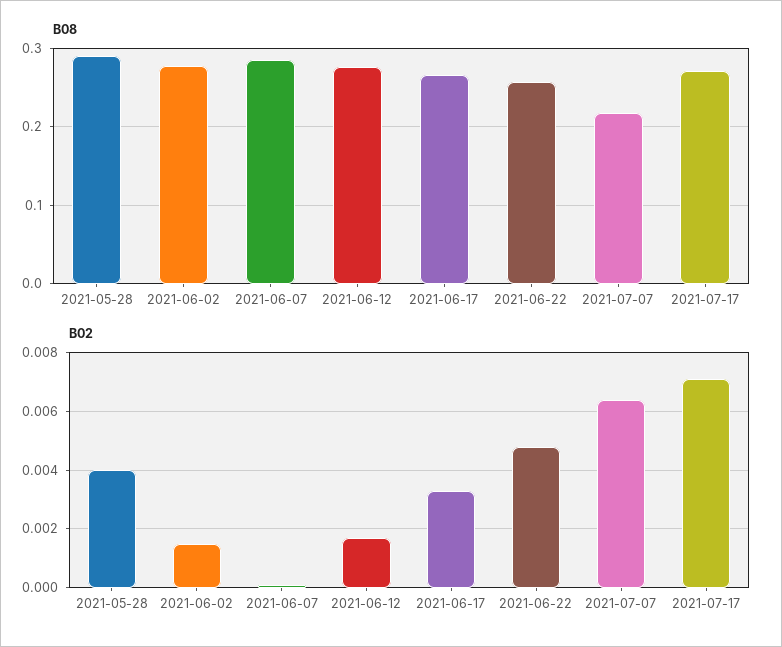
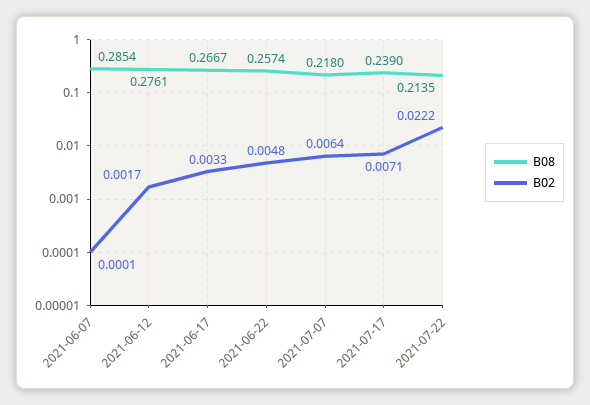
B08, 2021-05-28: 0.29 -> none
B08, 2021-06-02: 0.28 -> none
B08, 2021-07-17: 0.27 -> 0.239
B02, 2021-05-28: 0.004 -> none
B02, 2021-06-02: 0.0015 -> none
B08, 2021-07-22: none -> 0.2135
B02, 2021-07-22: none -> 0.0222

